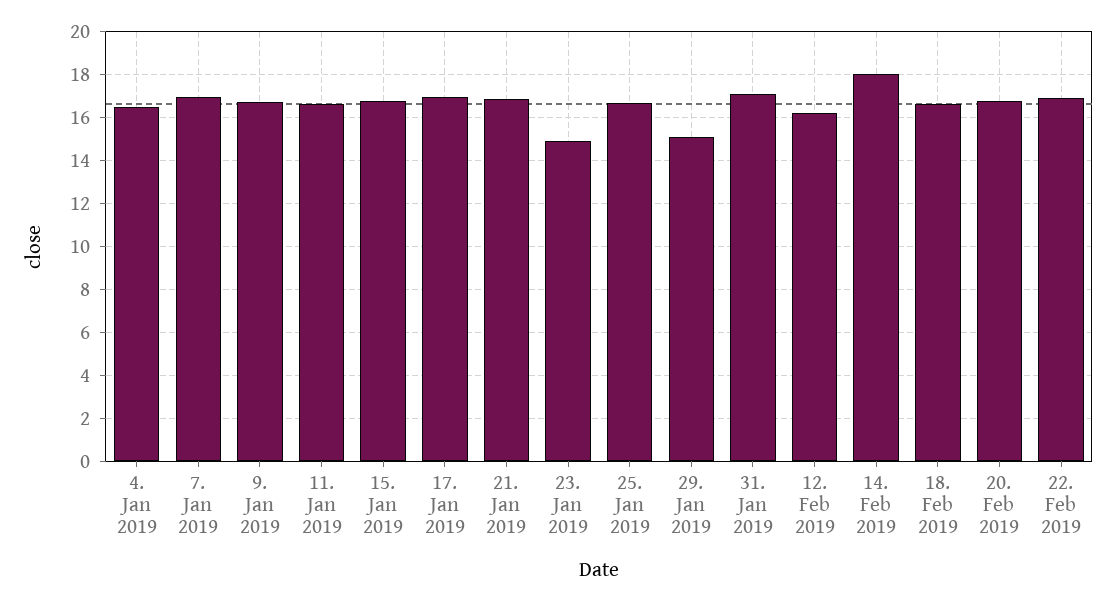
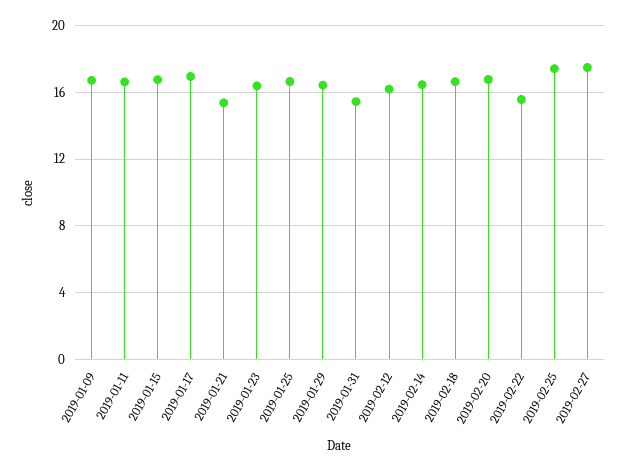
4. Jan 2019: 16.5 -> none
7. Jan 2019: 17 -> none
21. Jan 2019: 17 -> 15.5
23. Jan 2019: 15 -> 16.5
29. Jan 2019: 15 -> 16.5
31. Jan 2019: 17 -> 15.5
14. Feb 2019: 18 -> 16.5
22. Feb 2019: 17 -> 15.5
2019-02-25: none -> 17.5
2019-02-27: none -> 17.5

